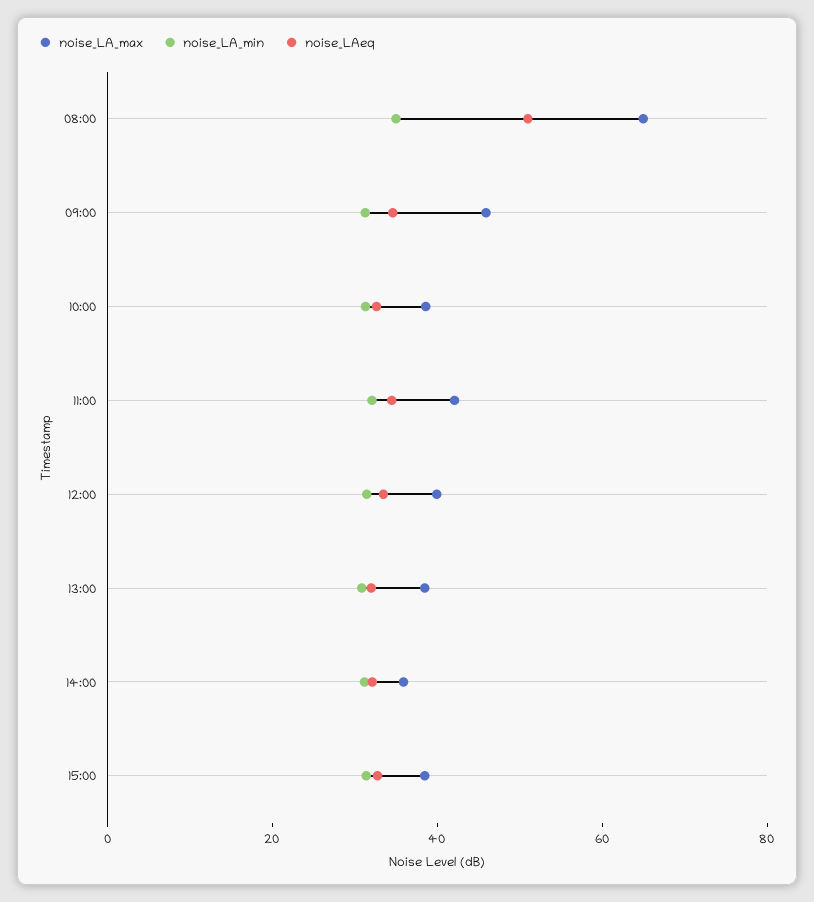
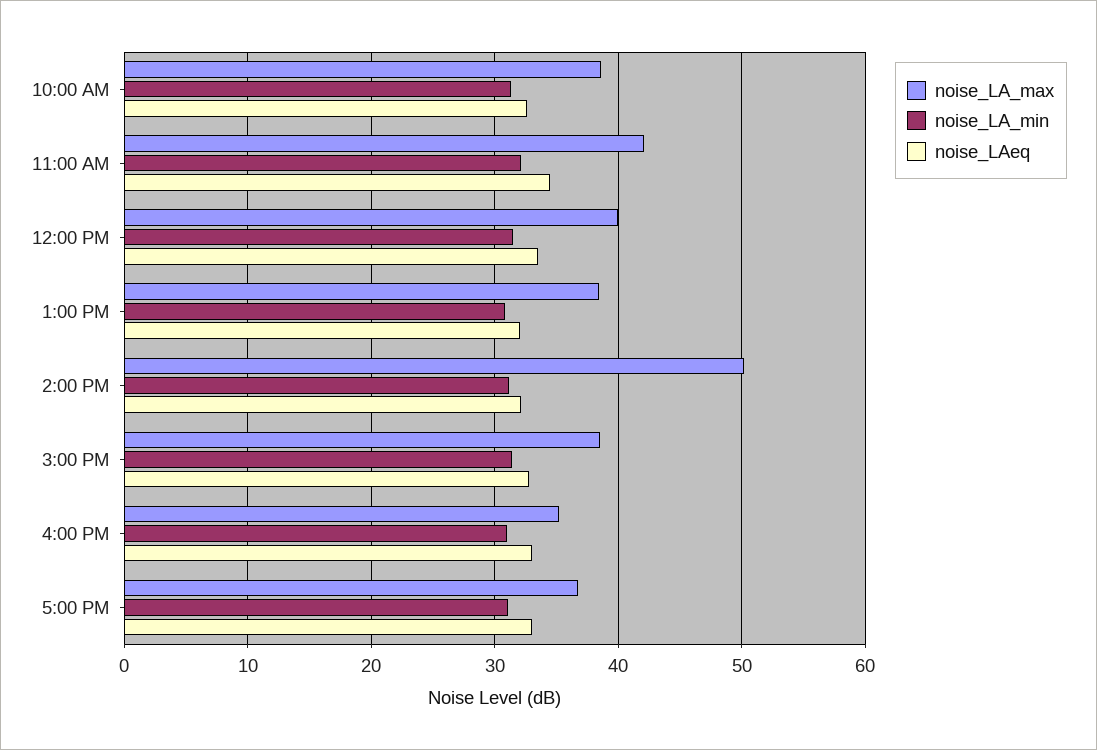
noise_LA_max, 08:00: 65 -> none
noise_LA_min, 08:00: 35 -> none
noise_LAeq, 08:00: 50 -> none
noise_LA_max, 09:00: 45 -> none
noise_LA_min, 09:00: 30 -> none
noise_LAeq, 09:00: 35 -> none
noise_LA_max, 14:00: 35 -> 50
noise_LA_max, 4:00 PM: none -> 35
noise_LA_min, 4:00 PM: none -> 31
noise_LAeq, 4:00 PM: none -> 33
noise_LA_max, 5:00 PM: none -> 37
noise_LA_min, 5:00 PM: none -> 31
noise_LAeq, 5:00 PM: none -> 33

